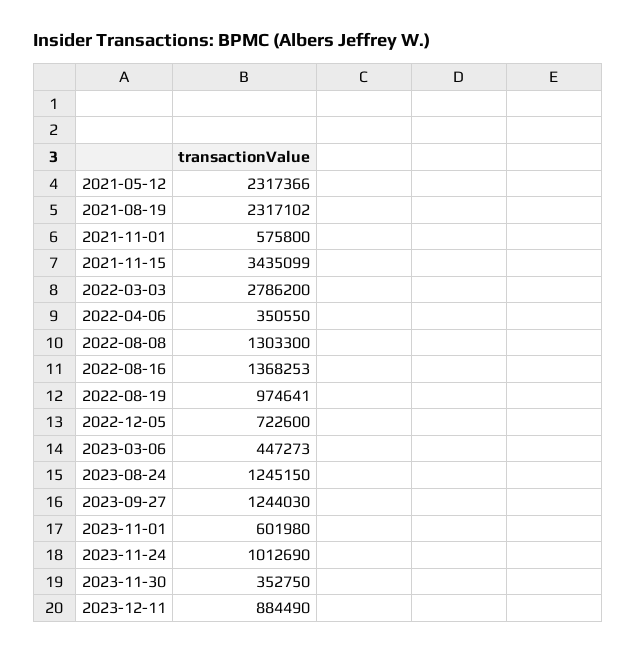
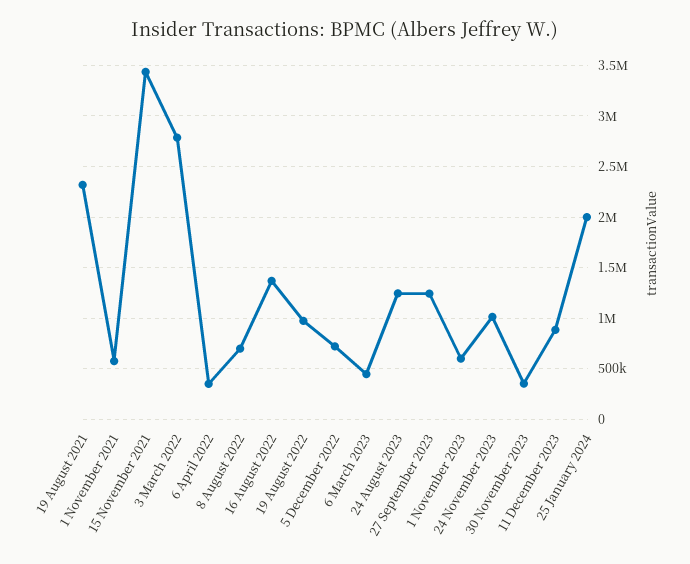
2021-05-12: 2317366 -> none
2022-08-08: 1303300 -> 700000
25 January 2024: none -> 2000000

